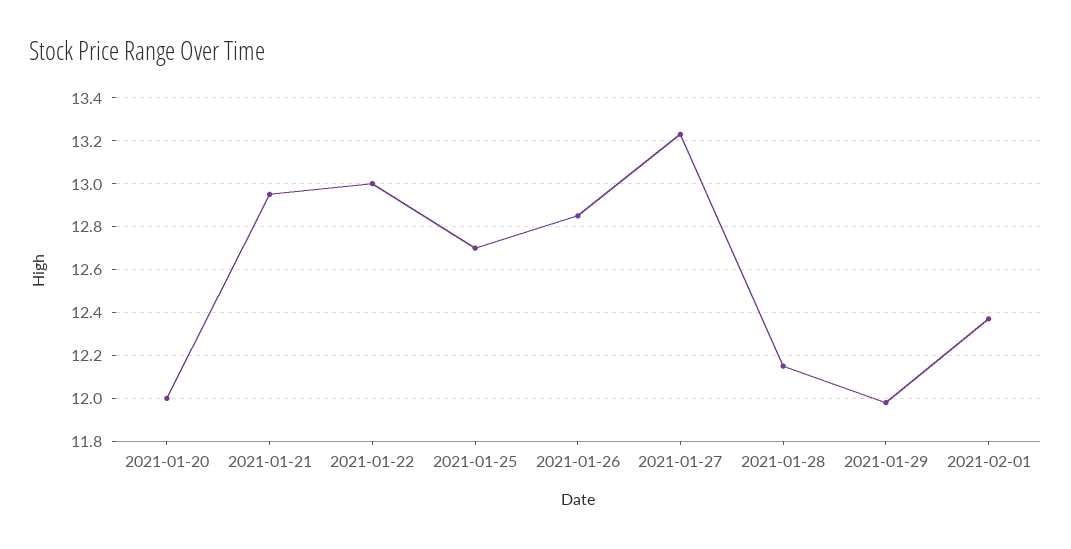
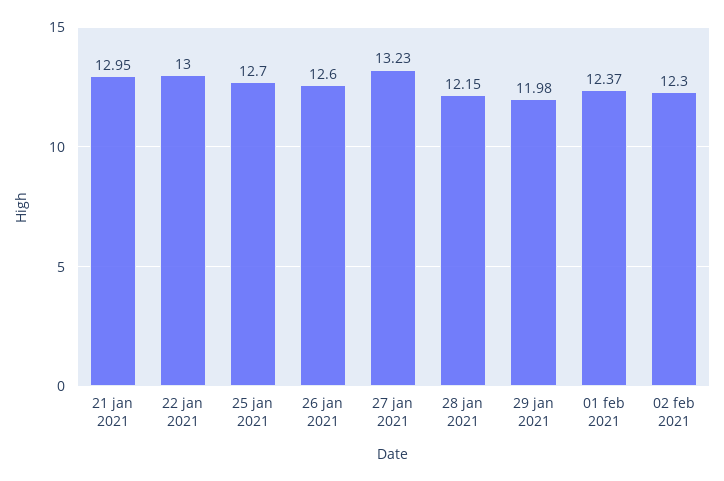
2021-01-20: 12 -> none
2021-01-26: 12.85 -> 12.6
02 feb 2021: none -> 12.3

